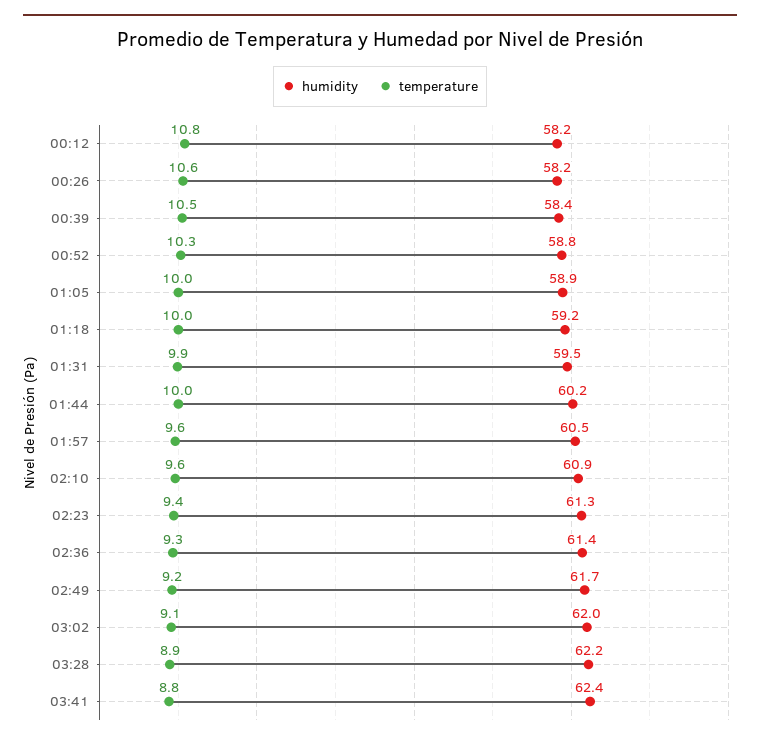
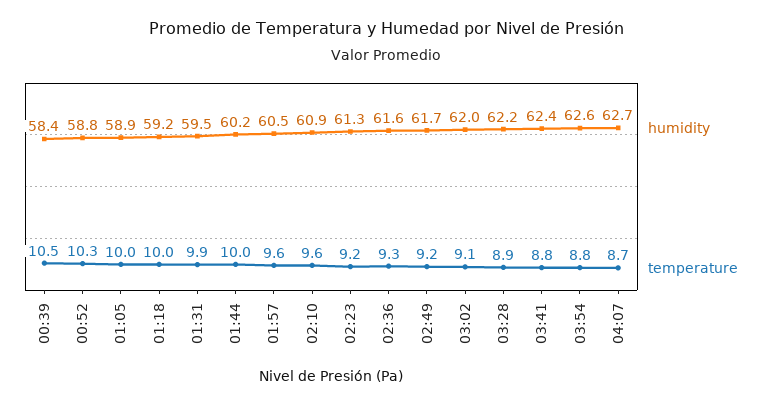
humidity, 00:12: 58.2 -> none
temperature, 00:12: 10.8 -> none
humidity, 00:26: 58.2 -> none
temperature, 00:26: 10.6 -> none
temperature, 02:23: 9.4 -> 9.2
humidity, 02:36: 61.4 -> 61.6
humidity, 03:54: none -> 62.6
temperature, 03:54: none -> 8.8
humidity, 04:07: none -> 62.7
temperature, 04:07: none -> 8.7

